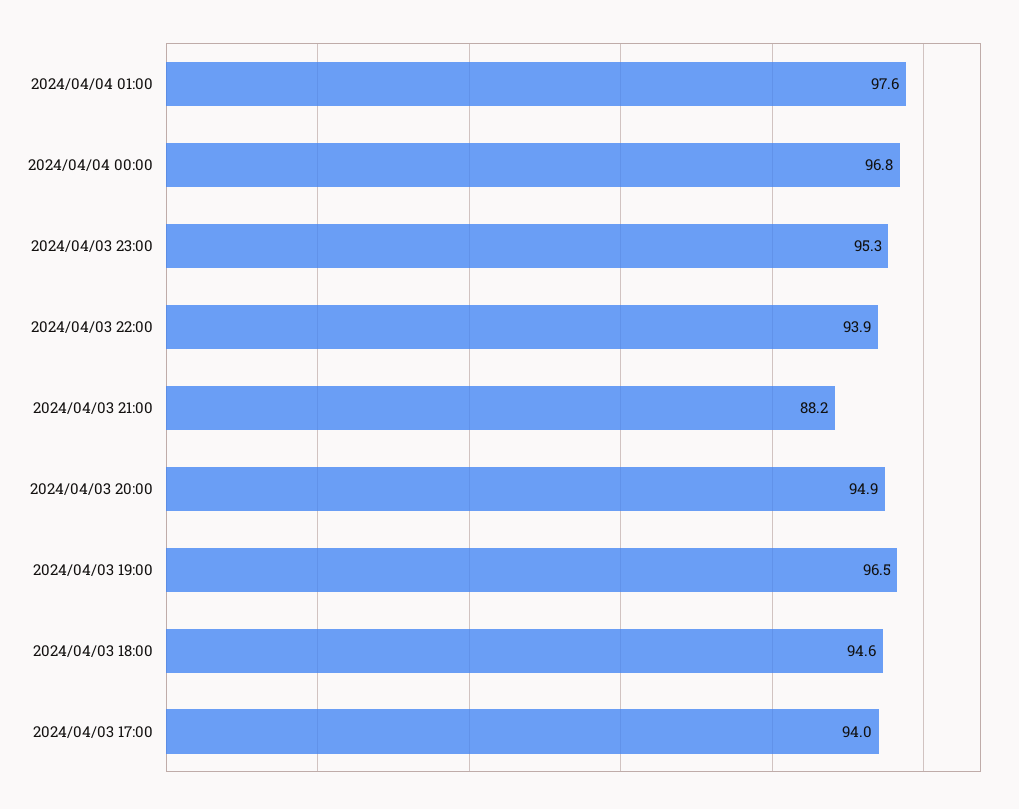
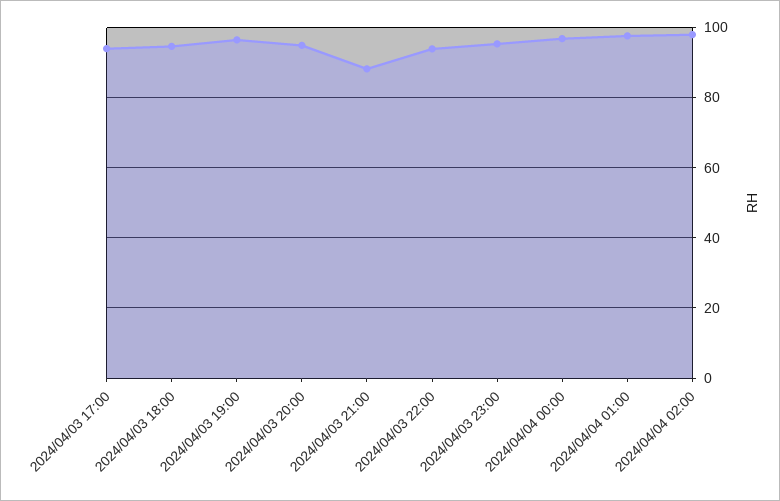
2024/04/04 02:00: none -> 98

